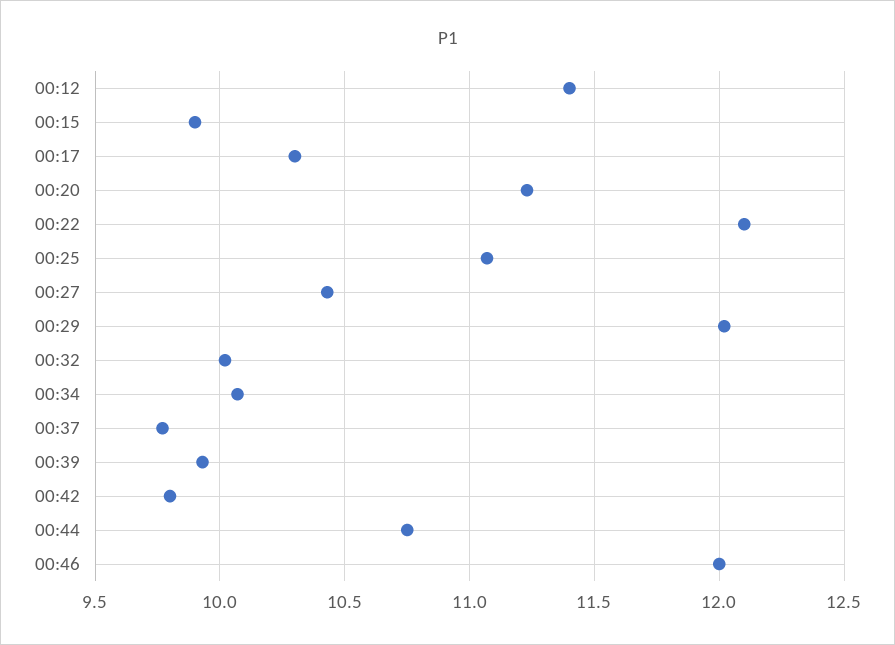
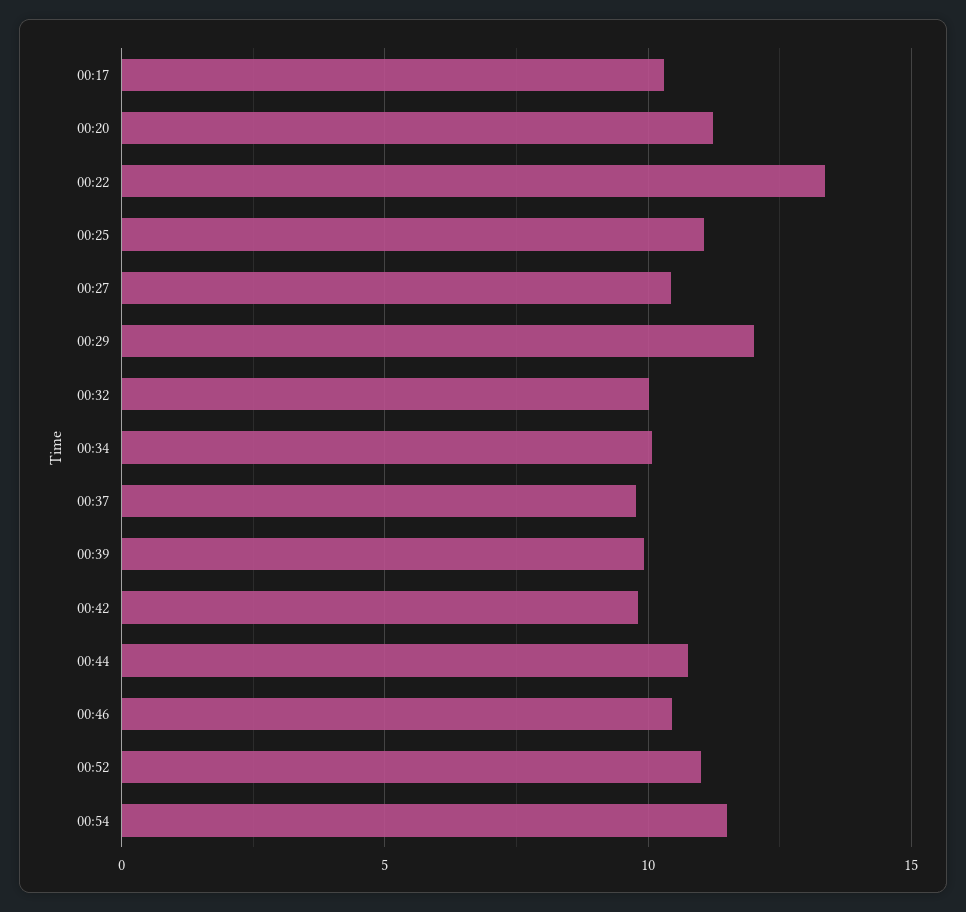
00:12: 11.4 -> none
00:15: 9.9 -> none
00:22: 12.1 -> 13.5
00:46: 12 -> 10.5
00:52: none -> 11
00:54: none -> 11.5

